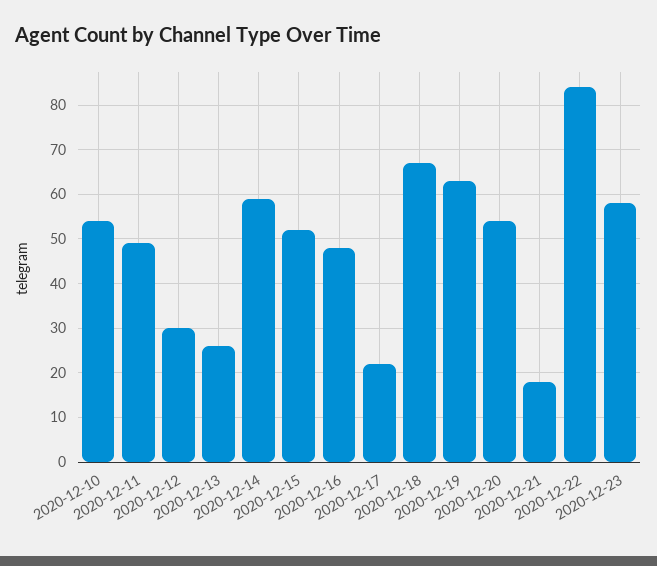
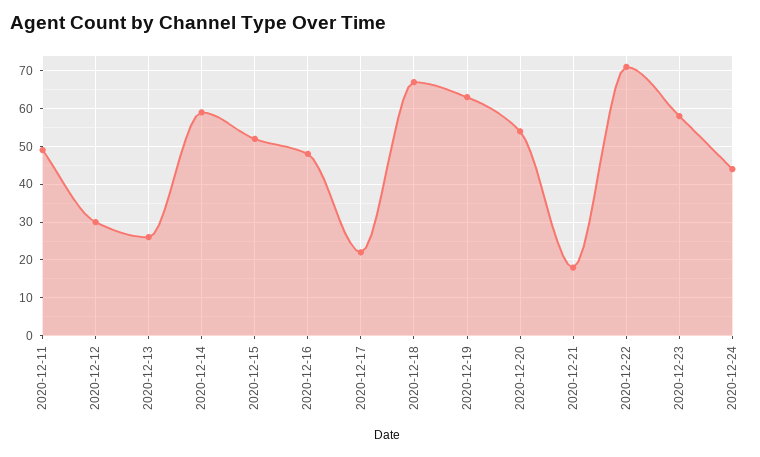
2020-12-10: 55 -> none
2020-12-22: 85 -> 70
2020-12-24: none -> 45

